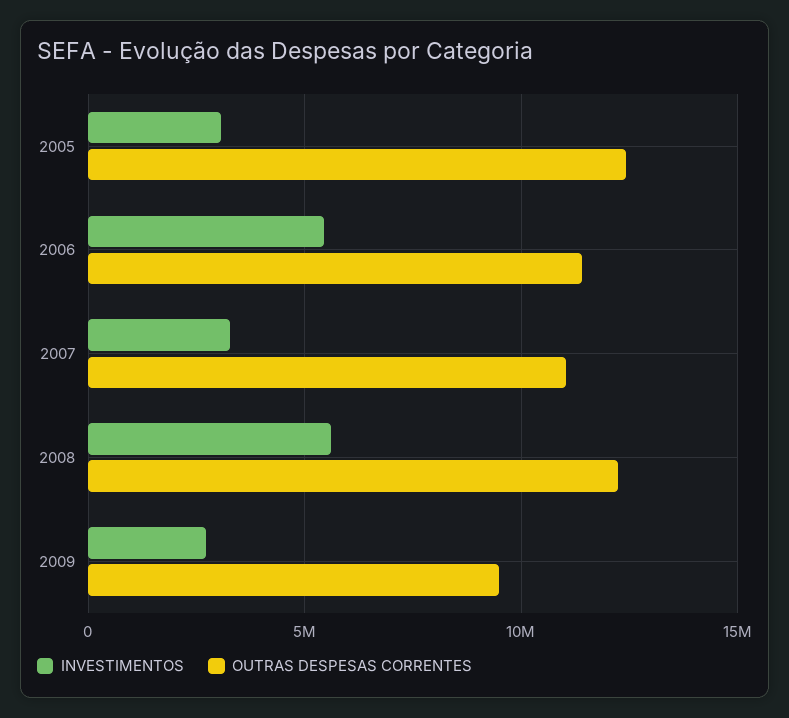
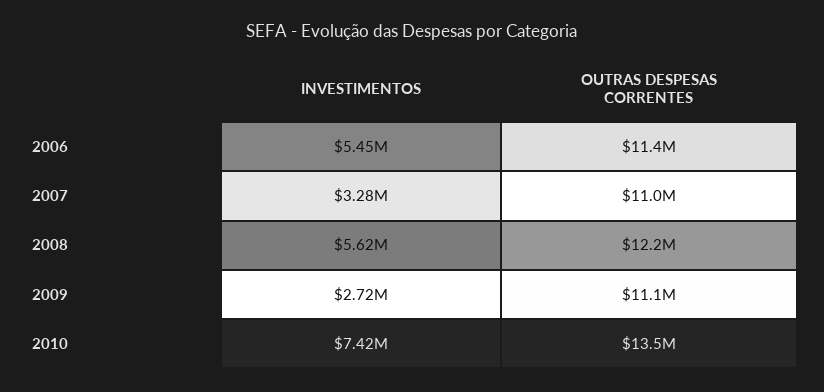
INVESTIMENTOS, 2005: 3000000 -> none
OUTRAS DESPESAS CORRENTES, 2005: 12500000 -> none
OUTRAS DESPESAS CORRENTES, 2009: 9500000 -> 11100000
INVESTIMENTOS, 2010: none -> 7420000
OUTRAS DESPESAS CORRENTES, 2010: none -> 13500000

